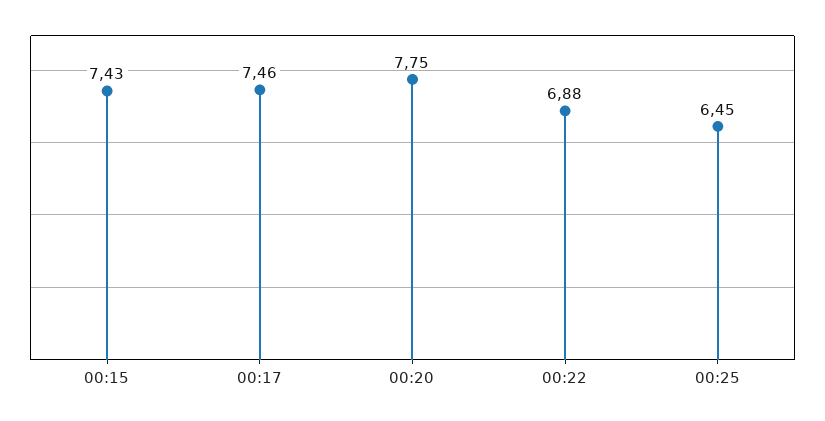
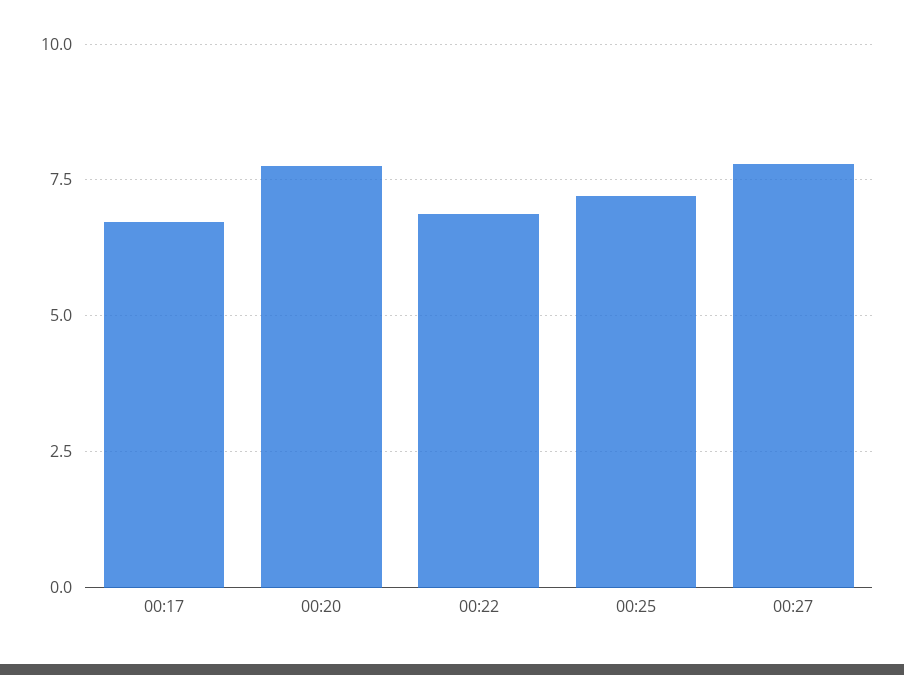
00:15: 7.43 -> none
00:17: 7.46 -> 6.75
00:25: 6.45 -> 7.25
00:27: none -> 7.75

